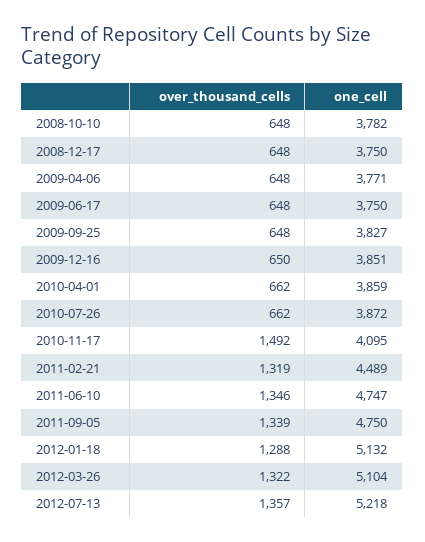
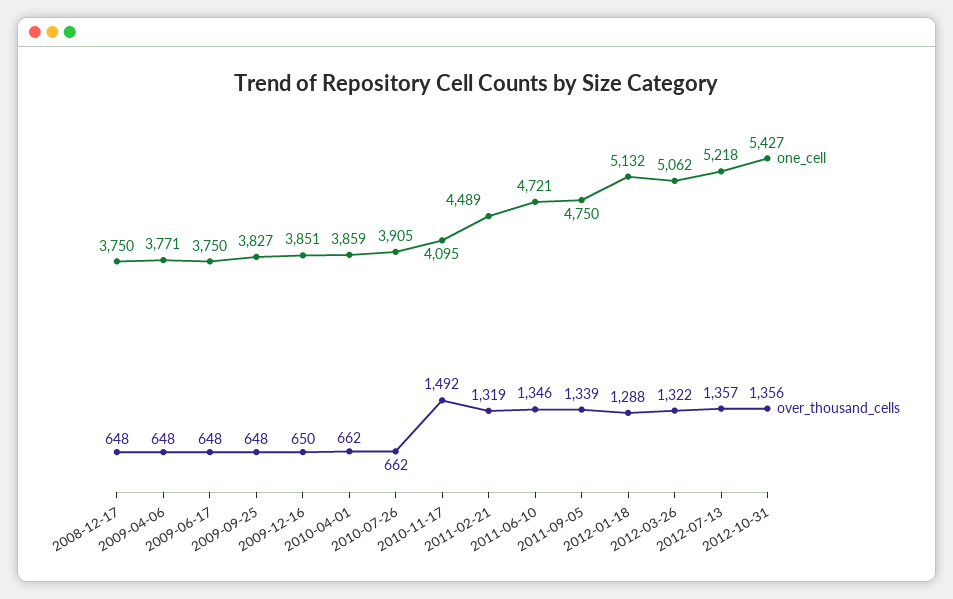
over_thousand_cells, 2008-10-10: 648 -> none
one_cell, 2008-10-10: 3782 -> none
one_cell, 2010-07-26: 3872 -> 3905
one_cell, 2011-06-10: 4747 -> 4721
one_cell, 2012-03-26: 5104 -> 5062
one_cell, 2012-10-31: none -> 5427
over_thousand_cells, 2012-10-31: none -> 1356

